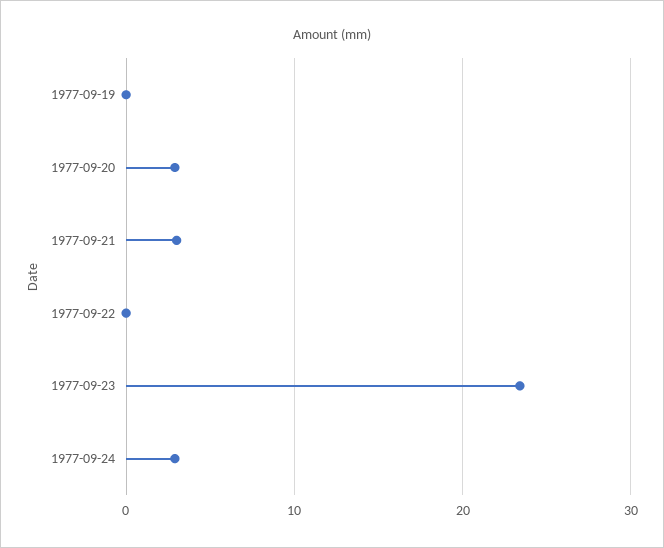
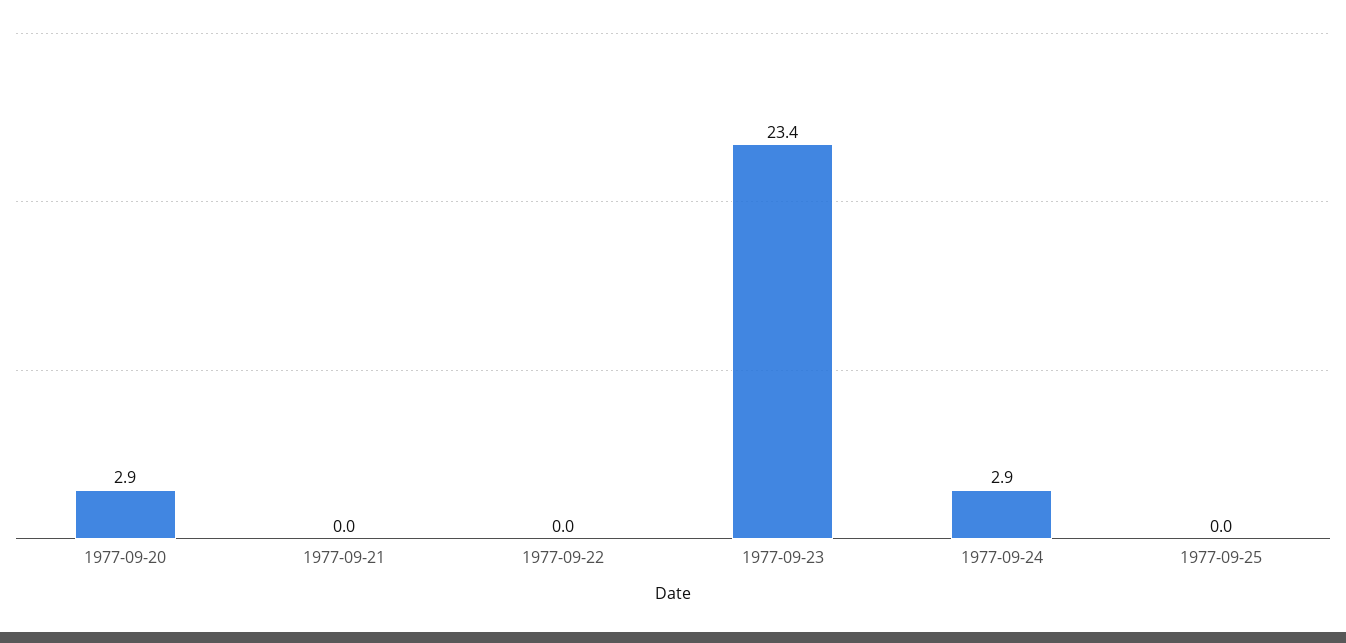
1977-09-19: 0 -> none
1977-09-21: 3 -> 0
1977-09-25: none -> 0

